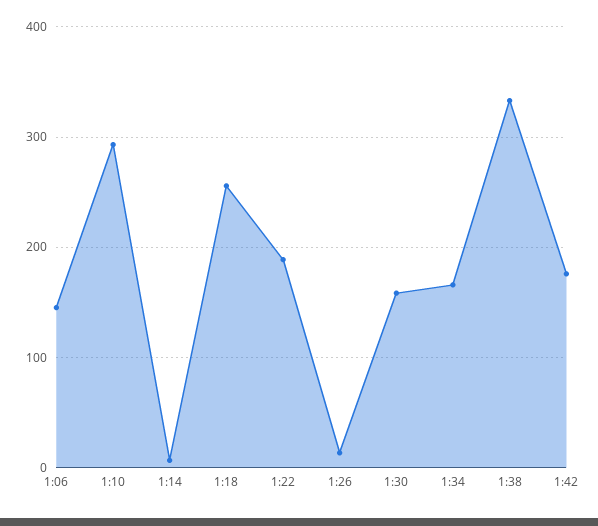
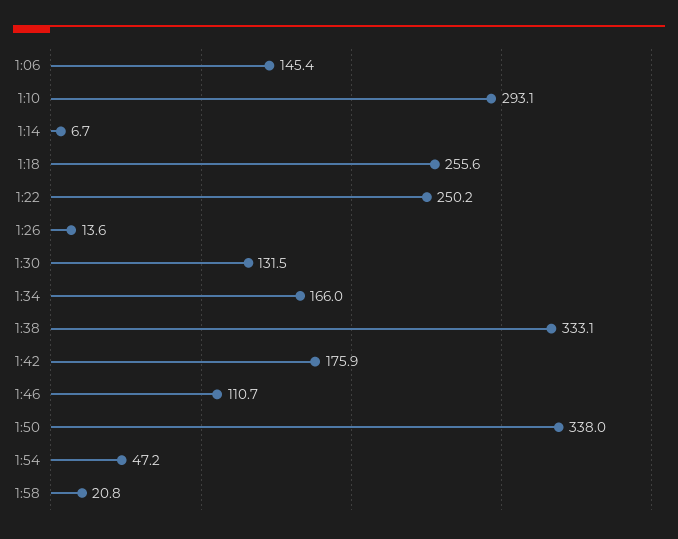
1:22: 190 -> 250.2
1:30: 160 -> 131.5
1:46: none -> 110.7
1:50: none -> 338
1:54: none -> 47.2
1:58: none -> 20.8

